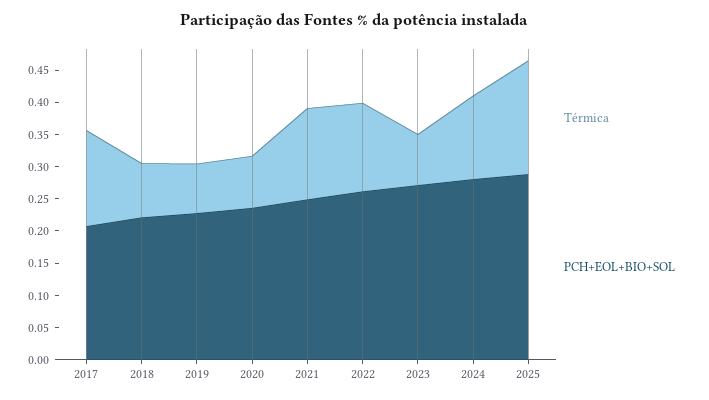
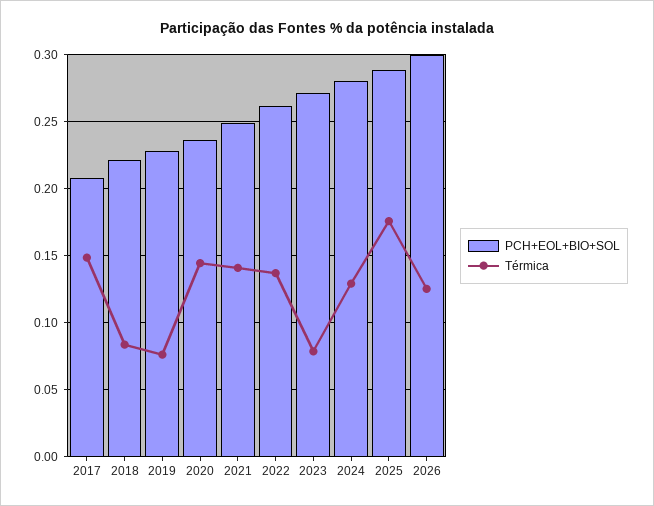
Térmica, 2020: 0.075 -> 0.145
PCH+EOL+BIO+SOL, 2026: none -> 0.3
Térmica, 2026: none -> 0.125

